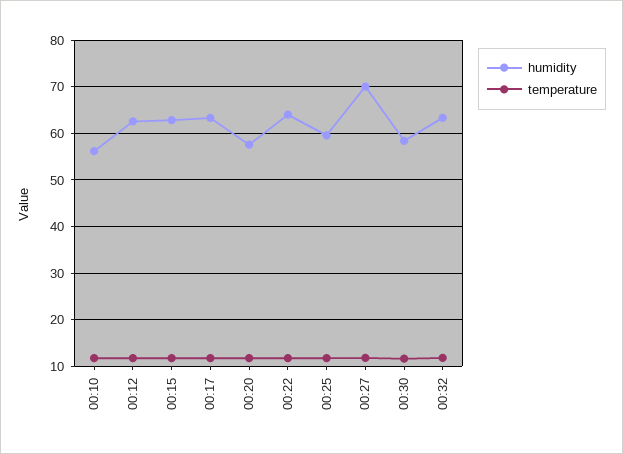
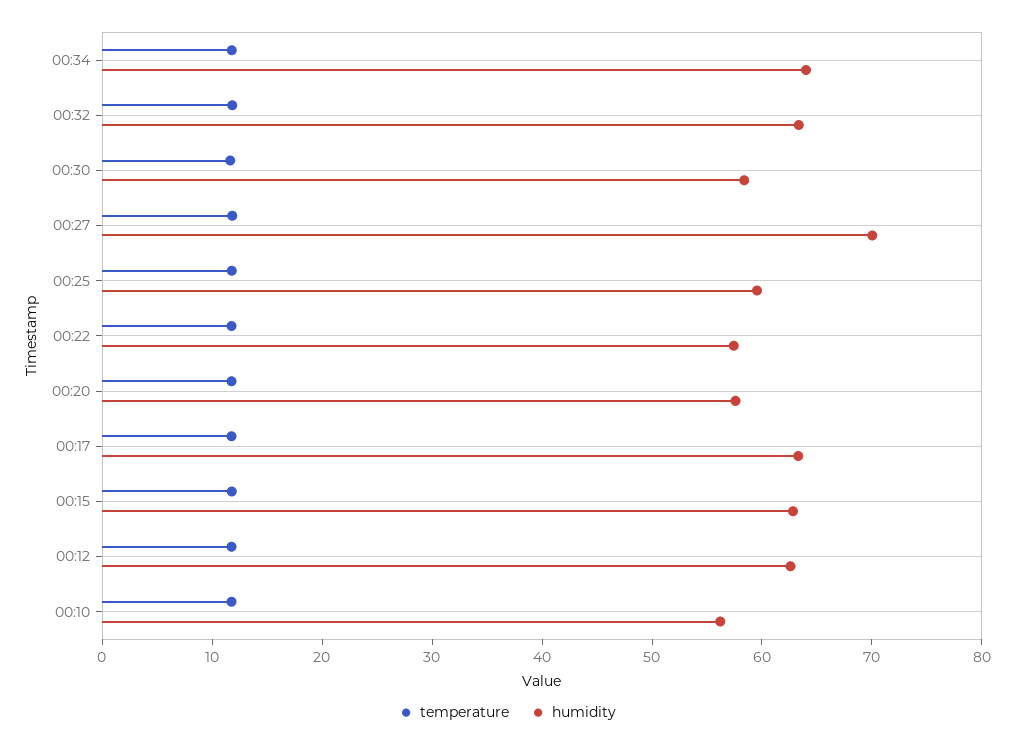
humidity, 00:22: 64 -> 58
temperature, 00:34: none -> 12
humidity, 00:34: none -> 64

